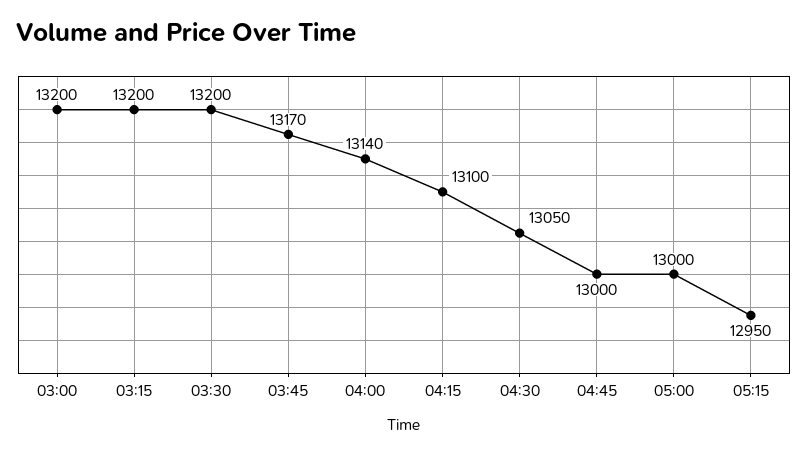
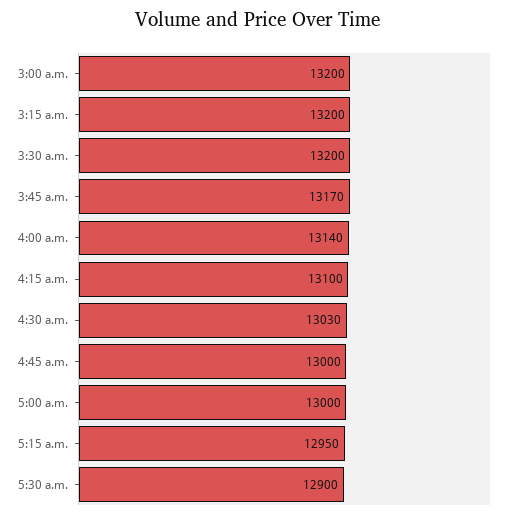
04:30: 13050 -> 13030
5:30 a.m.: none -> 12900

